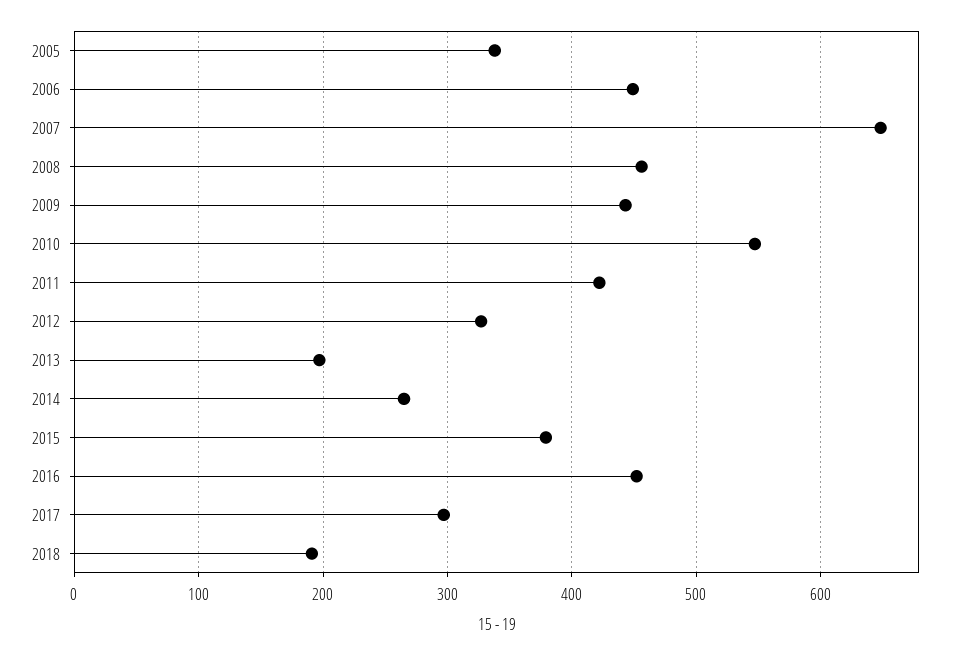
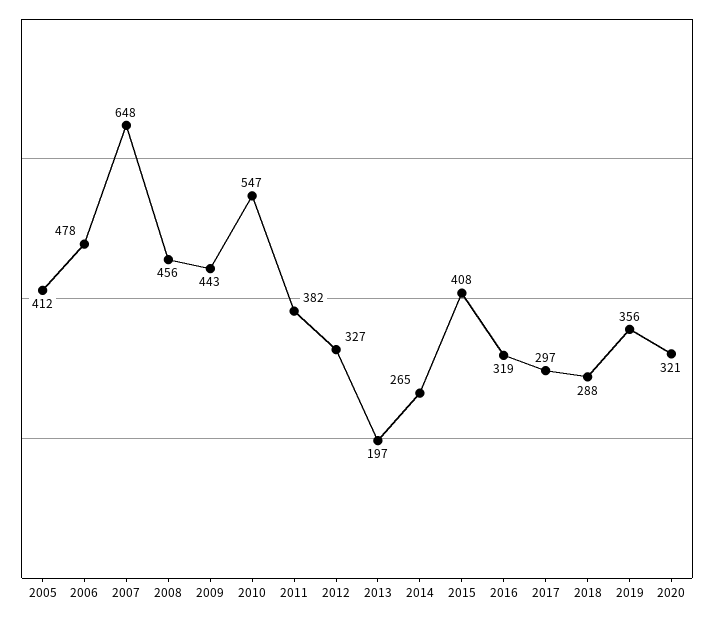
2005: 340 -> 412
2006: 450 -> 478
2011: 420 -> 382
2015: 380 -> 408
2016: 450 -> 319
2018: 190 -> 288
2019: none -> 356
2020: none -> 321

